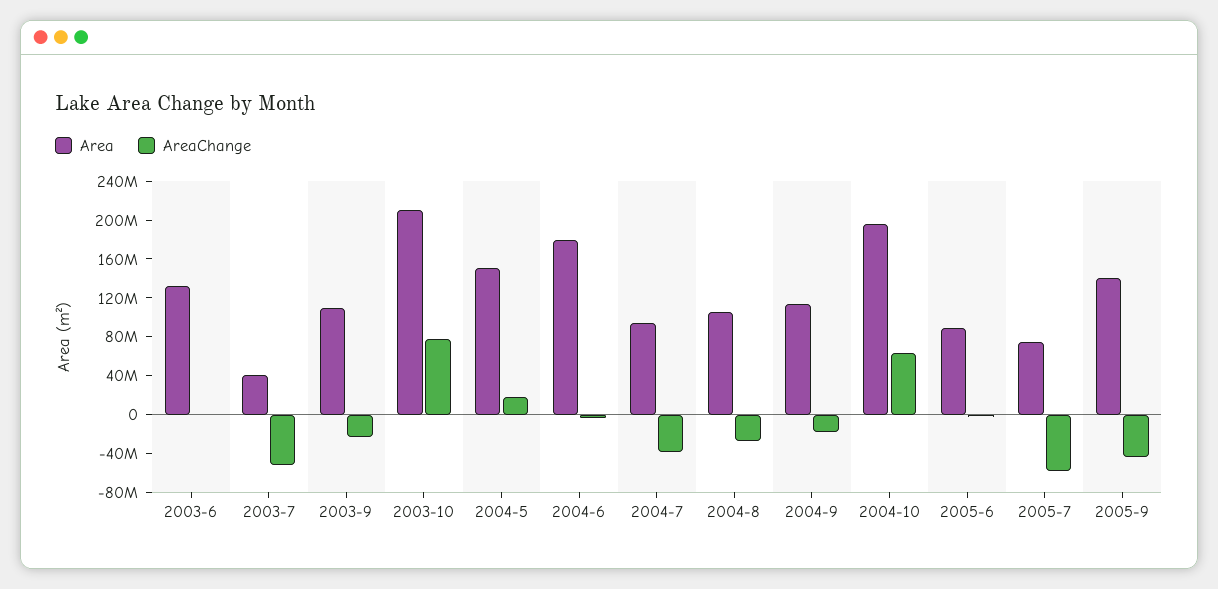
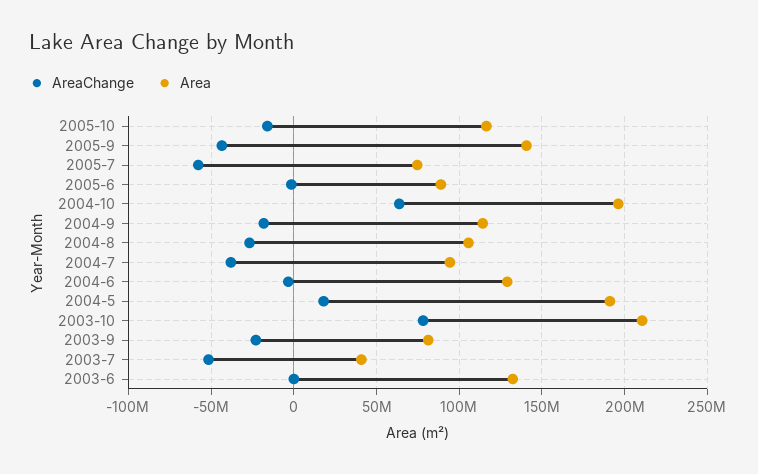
Area, 2003-9: 110000000 -> 80000000
Area, 2004-5: 150000000 -> 190000000
Area, 2004-6: 180000000 -> 130000000
AreaChange, 2005-10: none -> -15000000
Area, 2005-10: none -> 115000000

